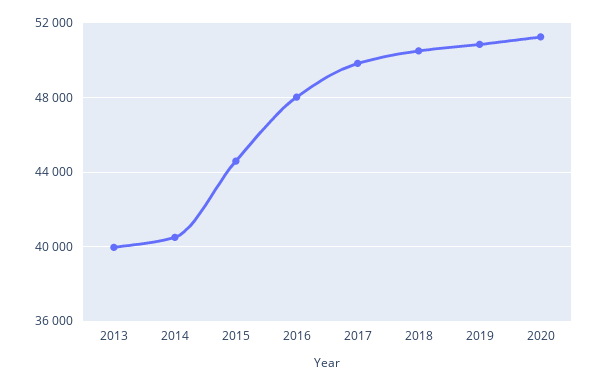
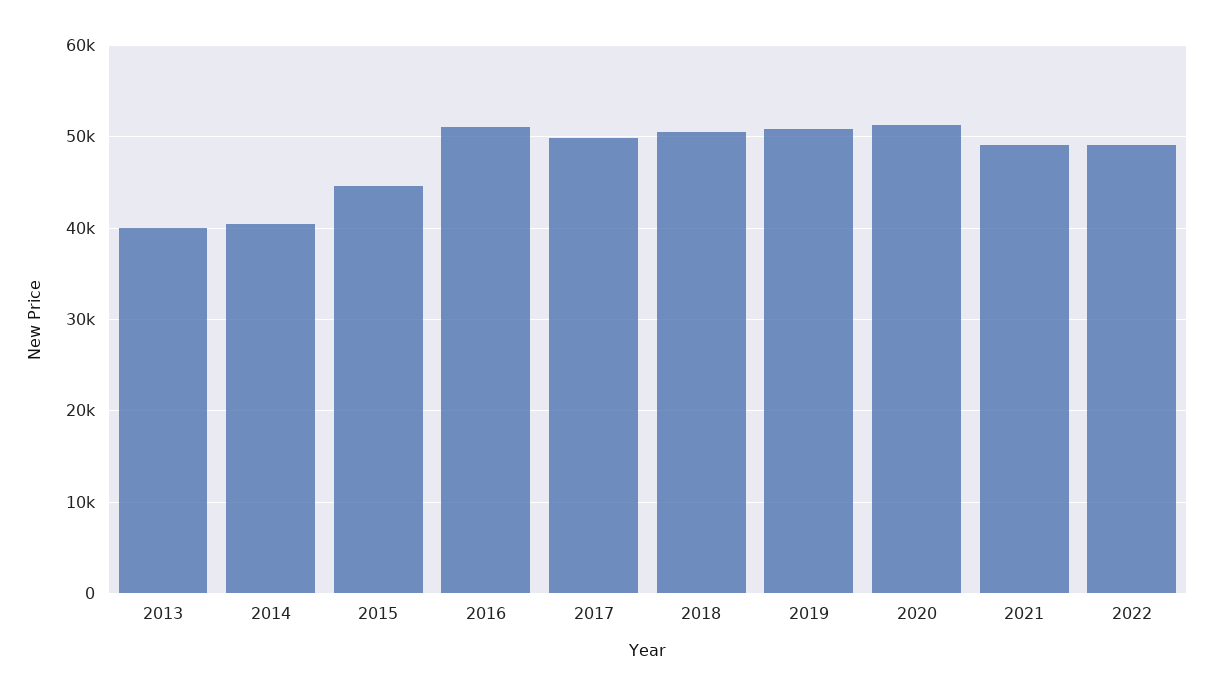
2016: 48000 -> 51000
2021: none -> 49000
2022: none -> 49000

